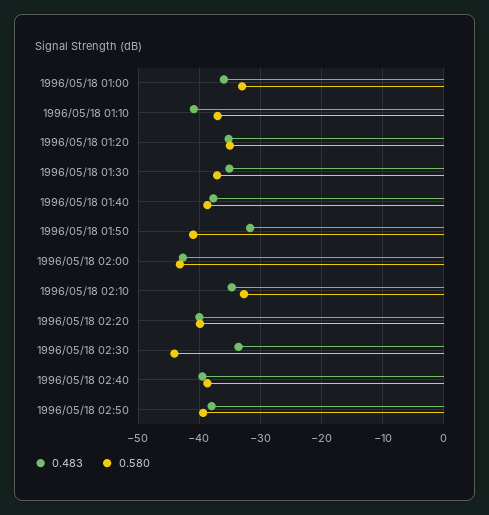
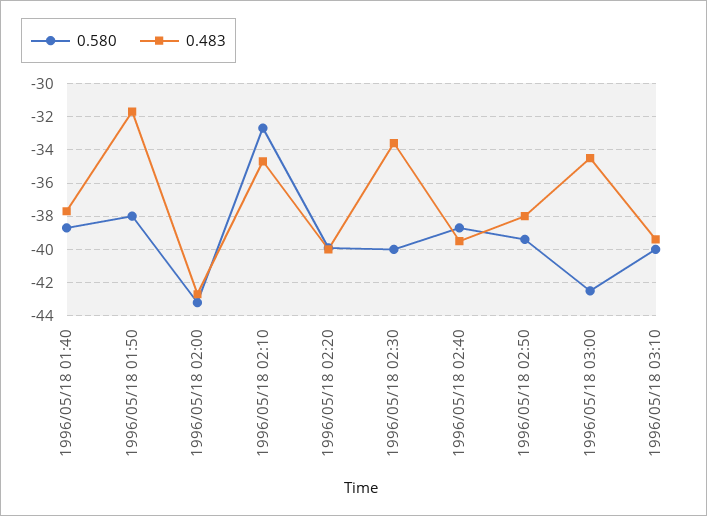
0.483, 1996/05/18 01:00: -36 -> none
0.580, 1996/05/18 01:00: -33 -> none
0.483, 1996/05/18 01:10: -41 -> none
0.580, 1996/05/18 01:10: -37 -> none
0.483, 1996/05/18 01:20: -35 -> none
0.580, 1996/05/18 01:20: -35 -> none
0.483, 1996/05/18 01:30: -35 -> none
0.580, 1996/05/18 01:30: -37 -> none
0.580, 1996/05/18 01:50: -41 -> -38
0.580, 1996/05/18 02:30: -44 -> -40
0.580, 1996/05/18 03:00: none -> -42.5
0.483, 1996/05/18 03:00: none -> -34.5
0.580, 1996/05/18 03:10: none -> -40
0.483, 1996/05/18 03:10: none -> -39.5

